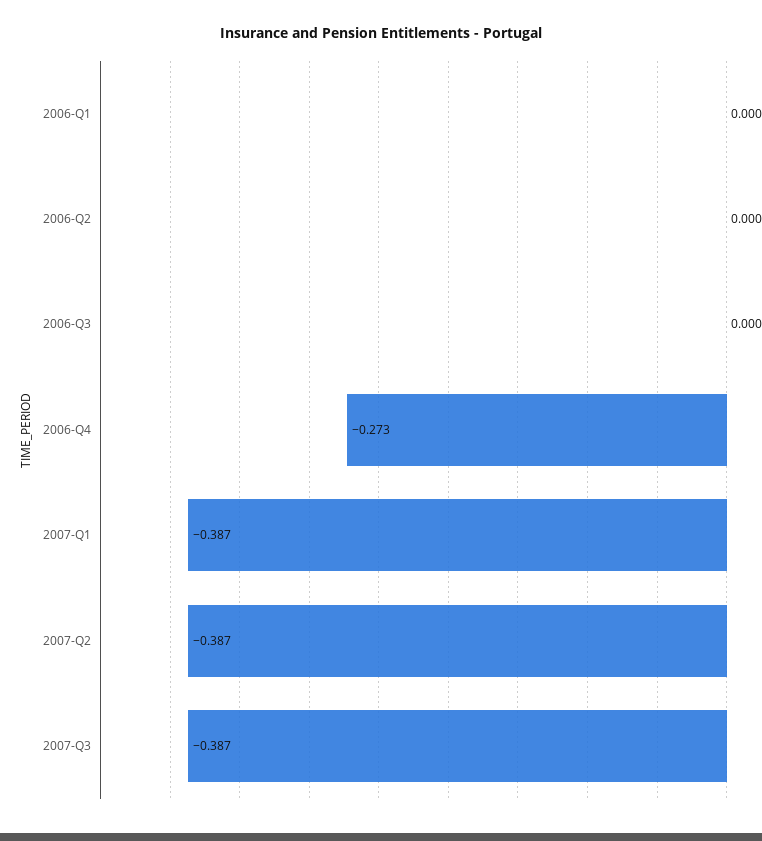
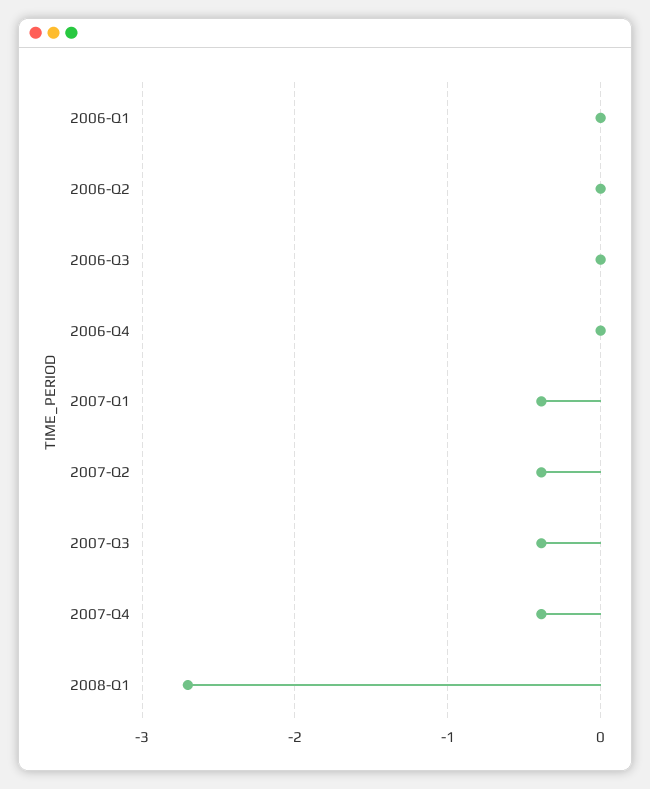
2006-Q4: -0.273 -> 0
2007-Q4: none -> -0.4
2008-Q1: none -> -2.7

